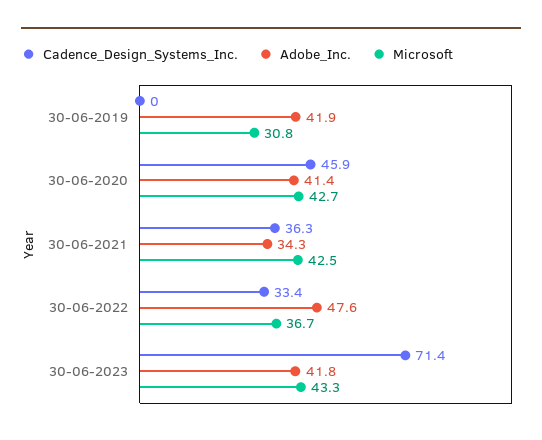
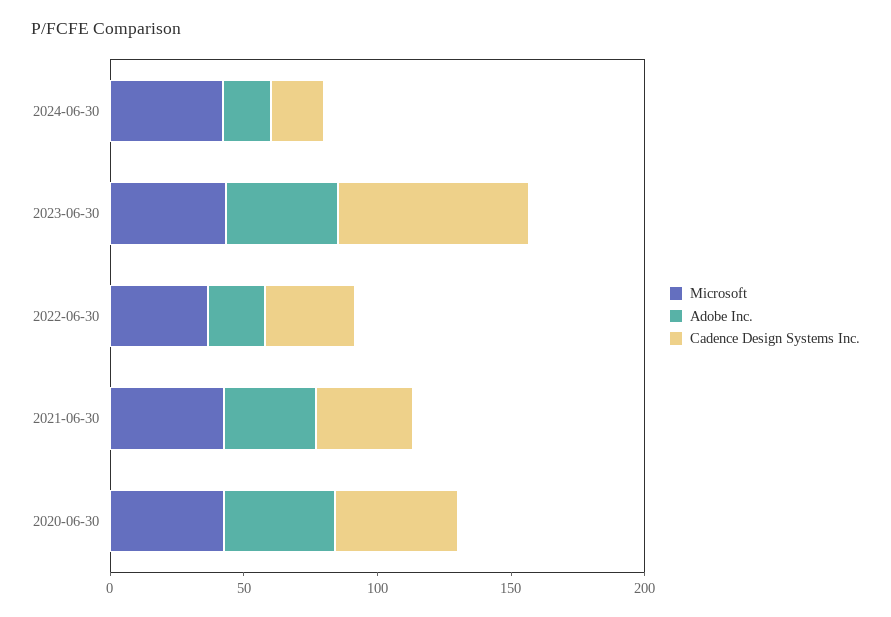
Cadence_Design_Systems_Inc., 30-06-2019: 0 -> none
Adobe_Inc., 30-06-2019: 41.9 -> none
Microsoft, 30-06-2019: 30.8 -> none
Adobe_Inc., 30-06-2022: 47.6 -> 20
Microsoft, 2024-06-30: none -> 40
Adobe_Inc., 2024-06-30: none -> 20
Cadence_Design_Systems_Inc., 2024-06-30: none -> 20

